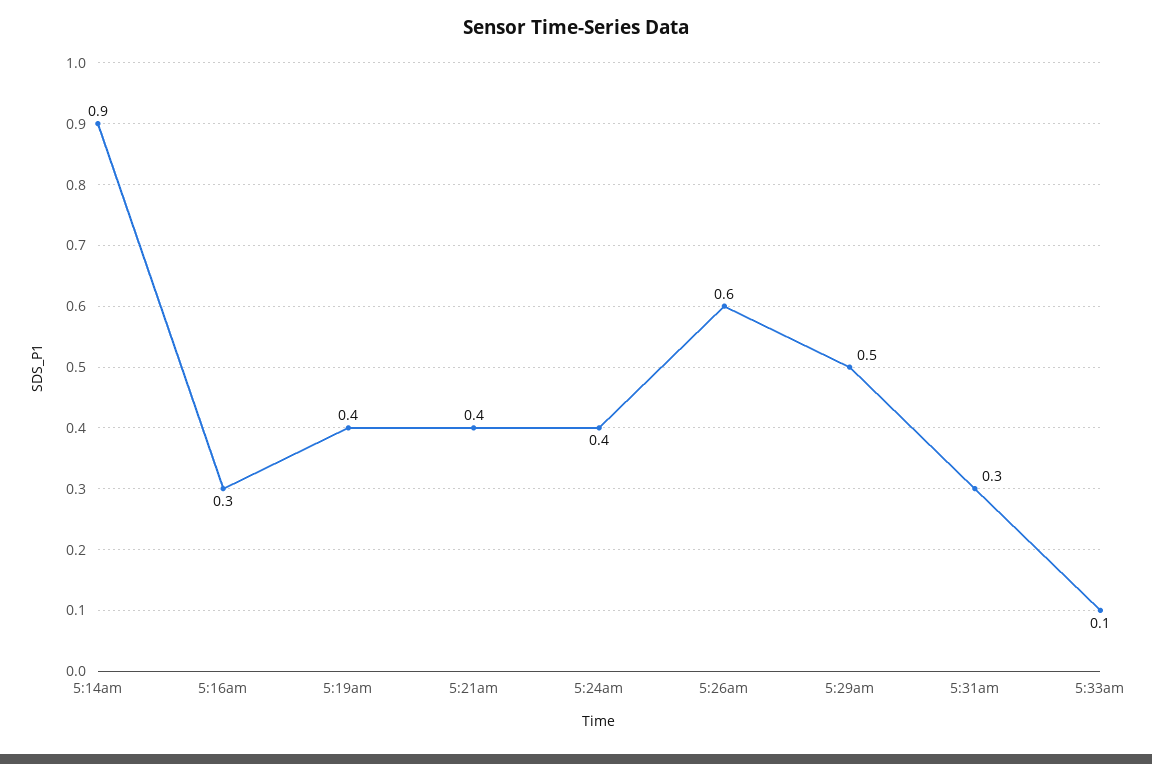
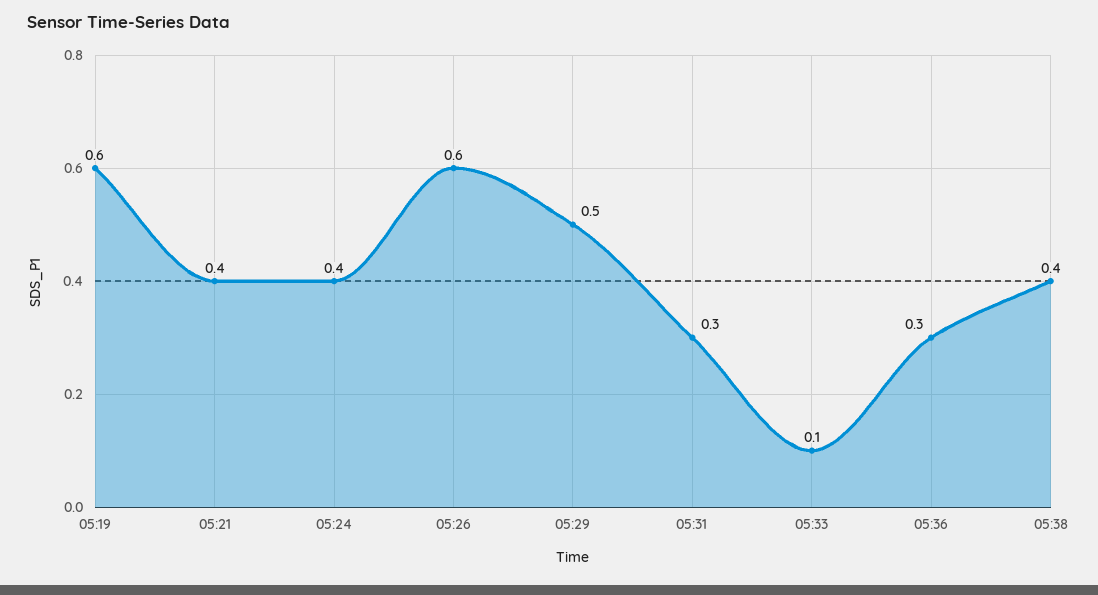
5:14am: 0.9 -> none
5:16am: 0.3 -> none
5:19am: 0.4 -> 0.6
05:36: none -> 0.3
05:38: none -> 0.4

